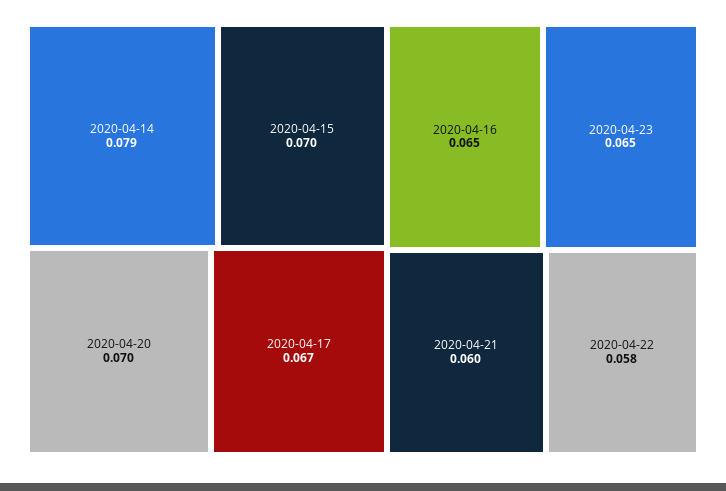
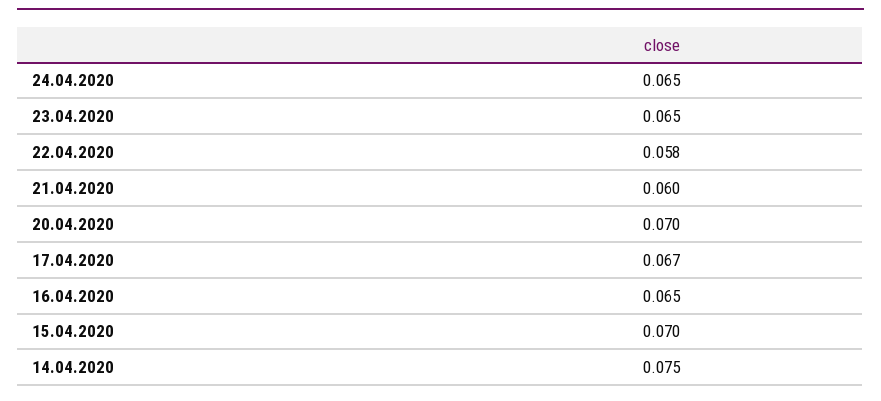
2020-04-14: 0.079 -> 0.075
24.04.2020: none -> 0.065

